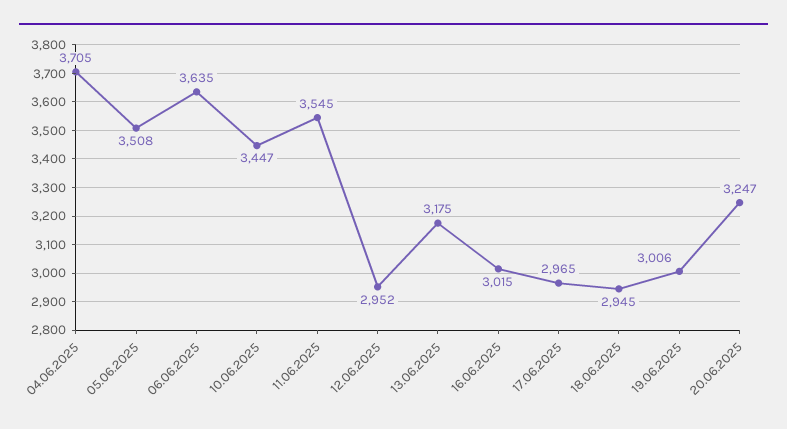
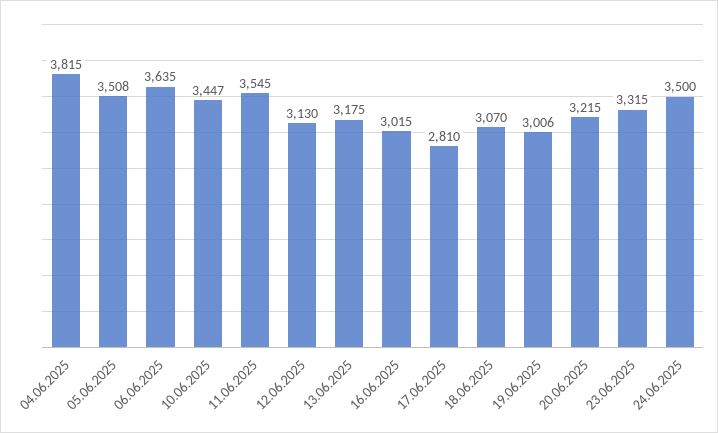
04.06.2025: 3705 -> 3815
12.06.2025: 2952 -> 3130
17.06.2025: 2965 -> 2810
18.06.2025: 2945 -> 3070
20.06.2025: 3247 -> 3215
23.06.2025: none -> 3315
24.06.2025: none -> 3500

